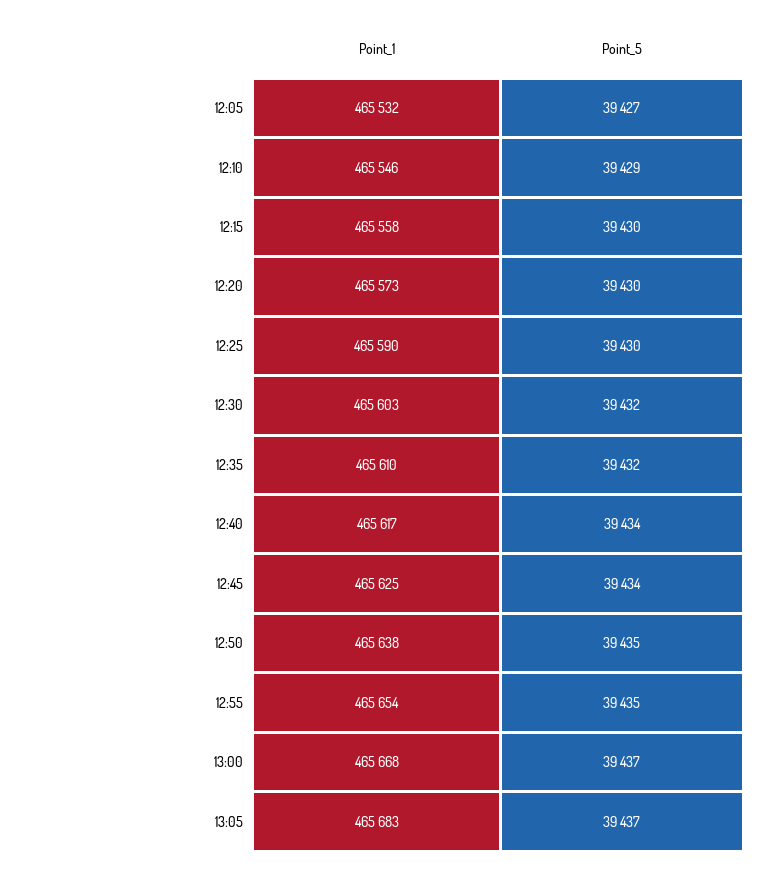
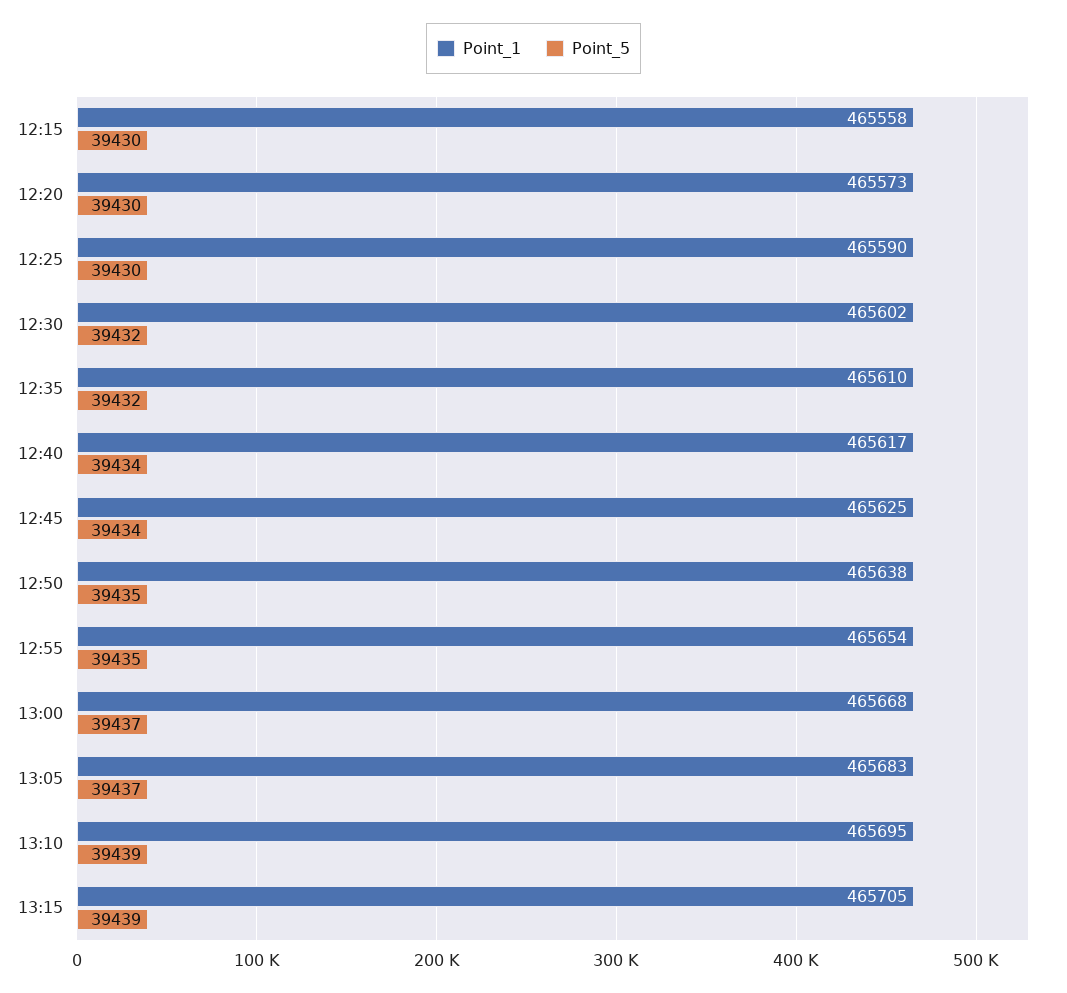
Point_1, 12:05: 465532 -> none
Point_5, 12:05: 39427 -> none
Point_1, 12:10: 465546 -> none
Point_5, 12:10: 39429 -> none
Point_1, 12:30: 465603 -> 465602
Point_1, 13:10: none -> 465695
Point_5, 13:10: none -> 39439
Point_1, 13:15: none -> 465705
Point_5, 13:15: none -> 39439

